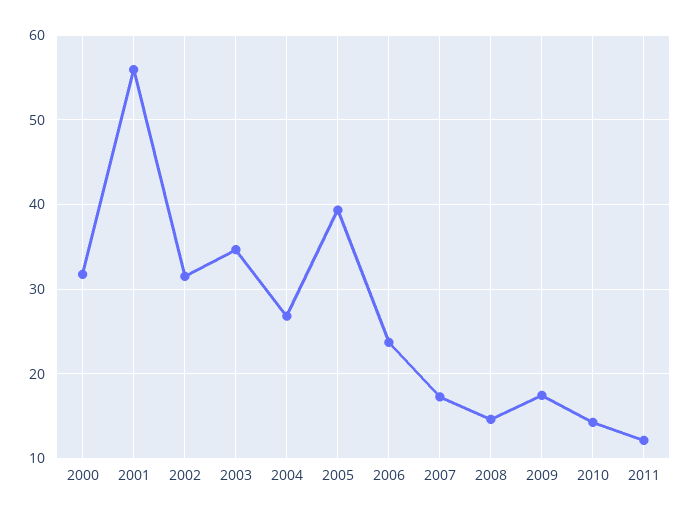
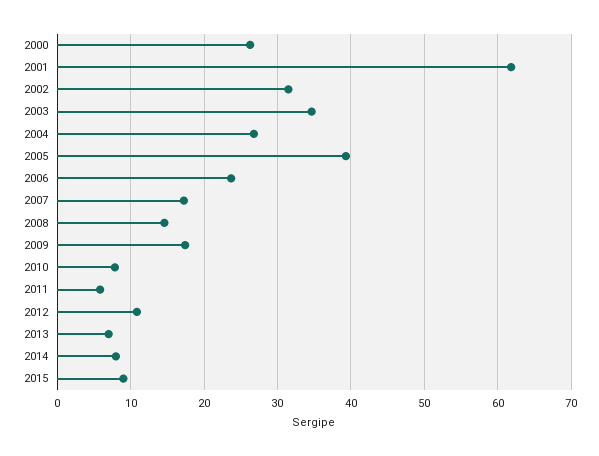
2000: 32 -> 26
2001: 56 -> 62
2010: 14 -> 8
2011: 12 -> 6
2012: none -> 11
2013: none -> 7
2014: none -> 8
2015: none -> 9

